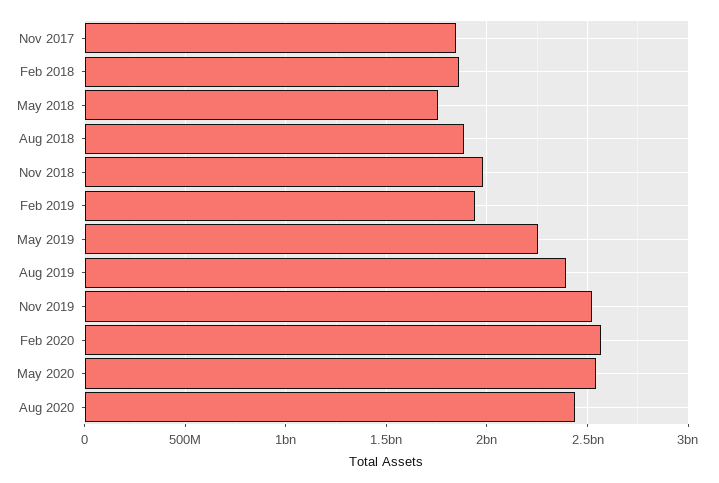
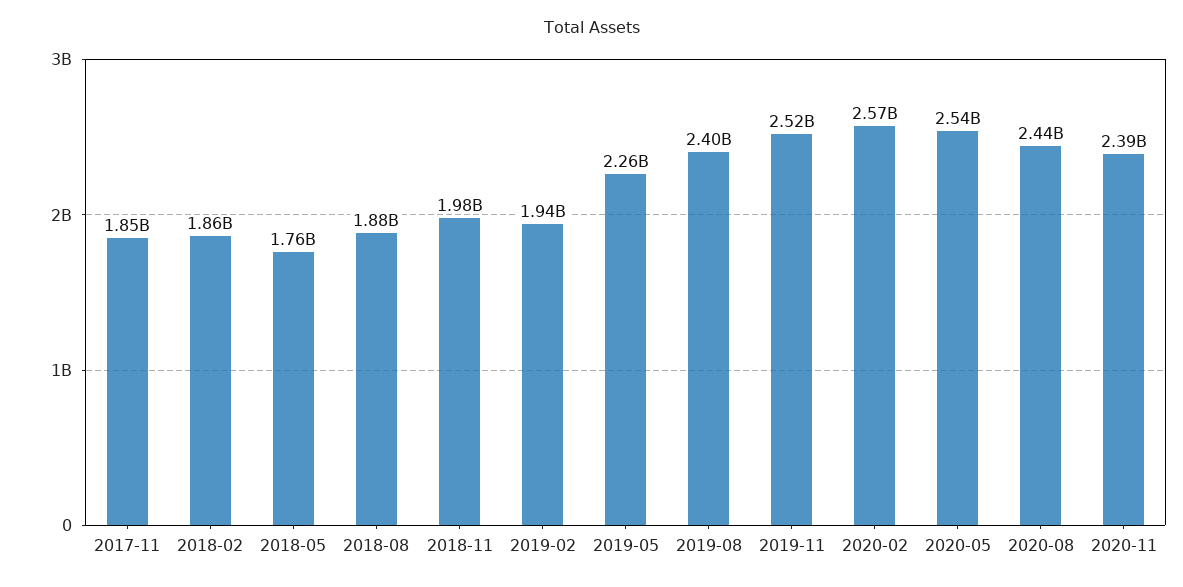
2020-11: none -> 2390000000

